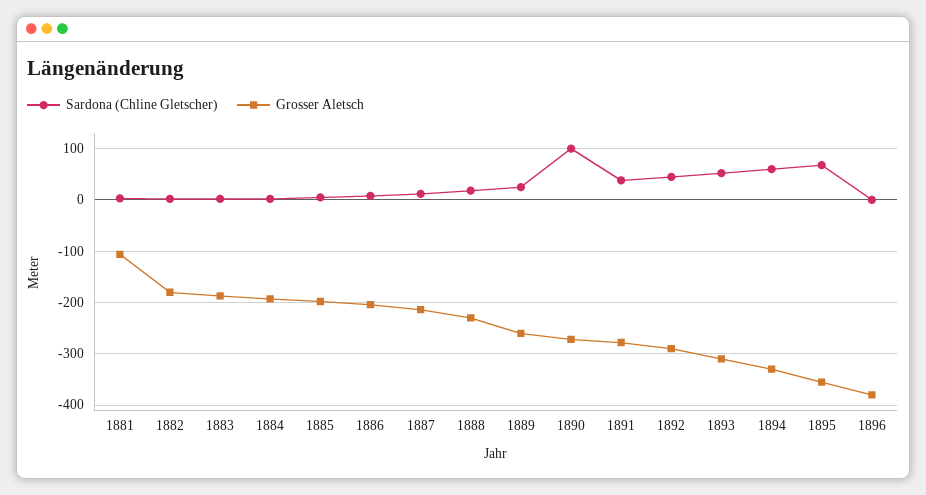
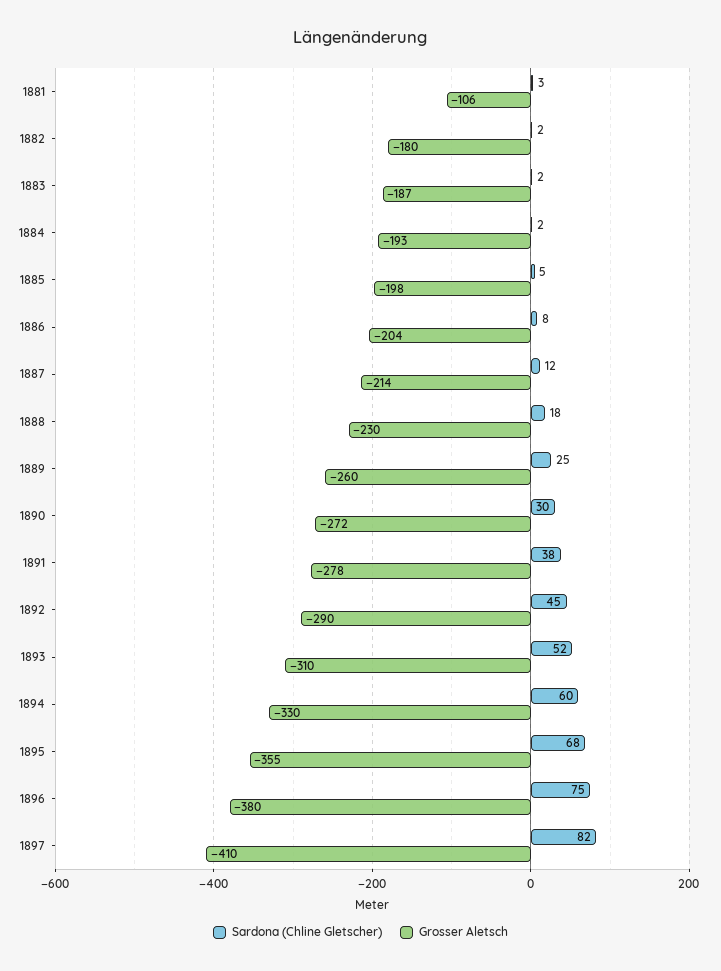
Sardona (Chline Gletscher), 1890: 100 -> 30
Sardona (Chline Gletscher), 1896: 0 -> 75
Sardona (Chline Gletscher), 1897: none -> 82
Grosser Aletsch, 1897: none -> -410

